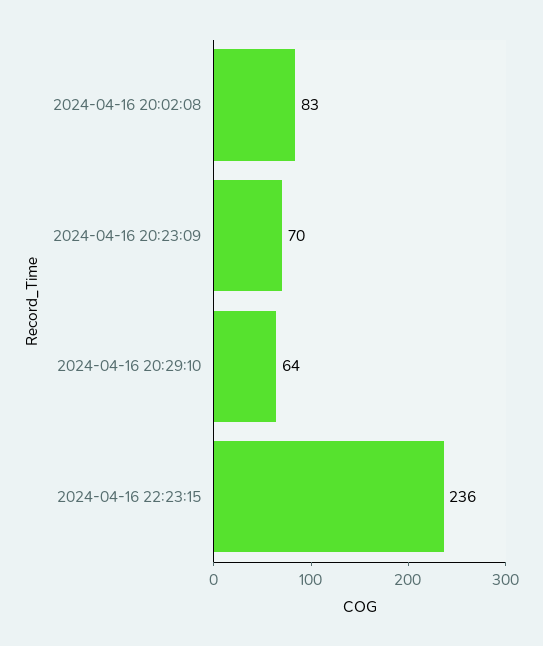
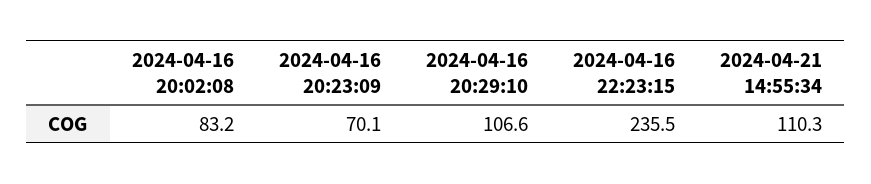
2024-04-16 20:29:10: 64 -> 106.6
2024-04-21 14:55:34: none -> 110.3

